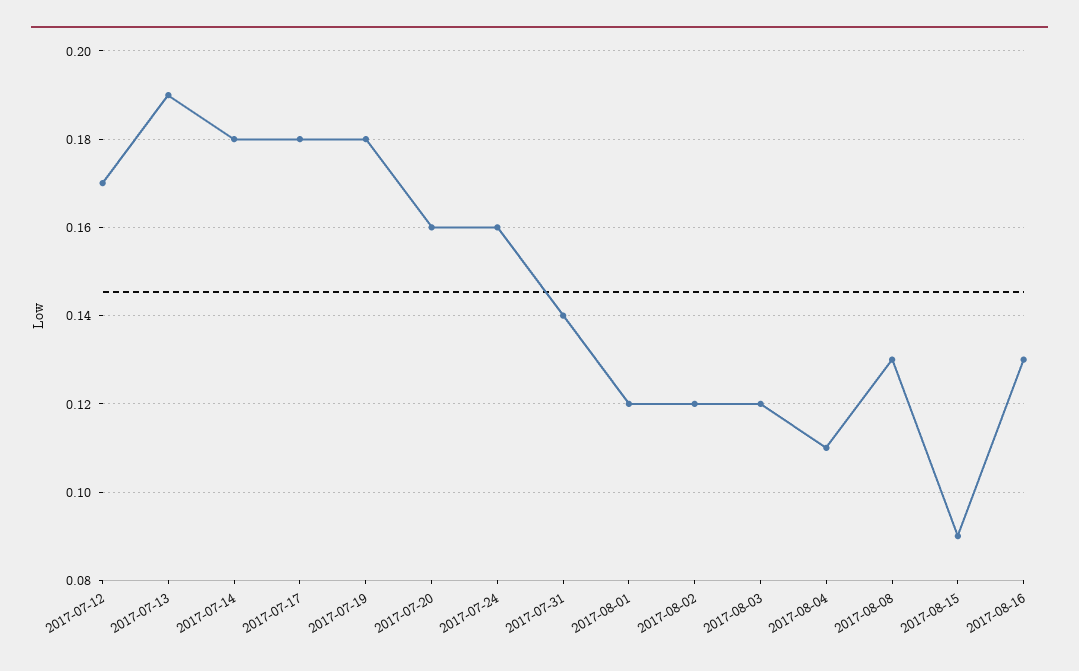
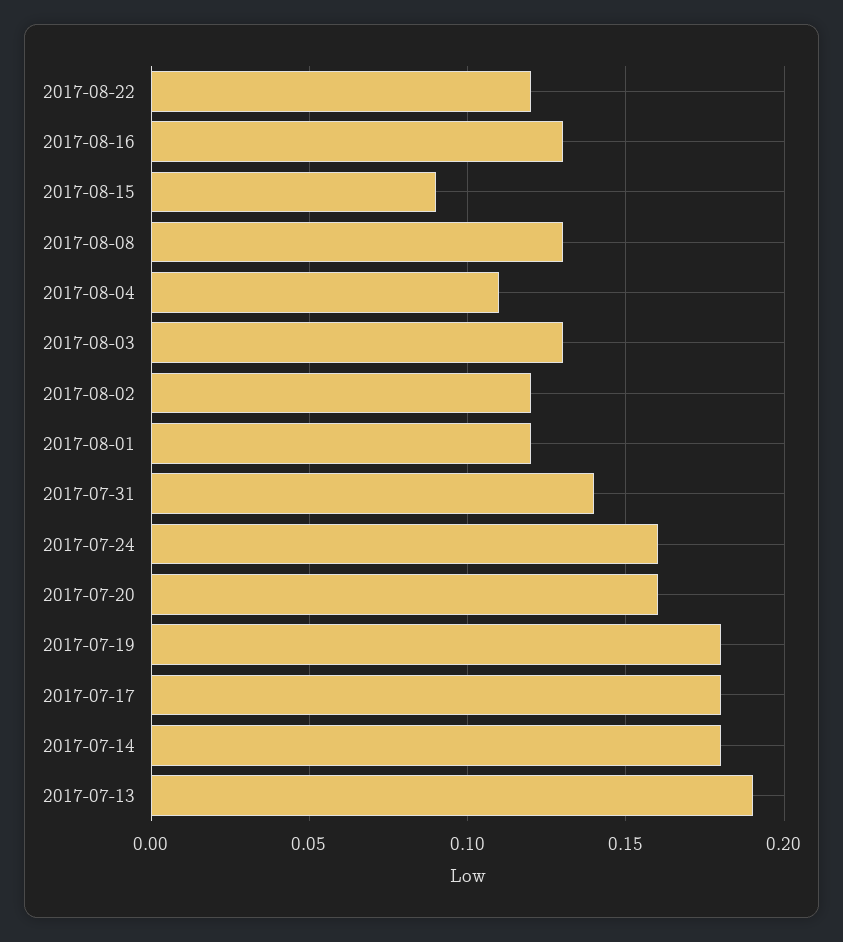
2017-07-12: 0.17 -> none
2017-08-03: 0.12 -> 0.13
2017-08-22: none -> 0.12

